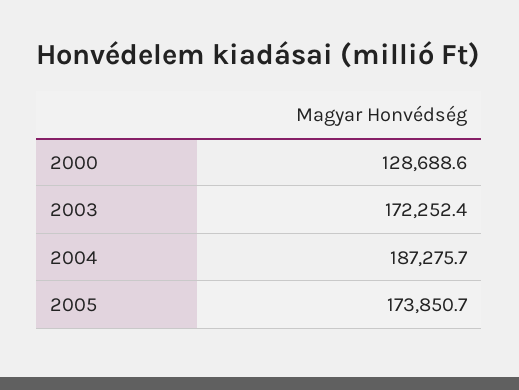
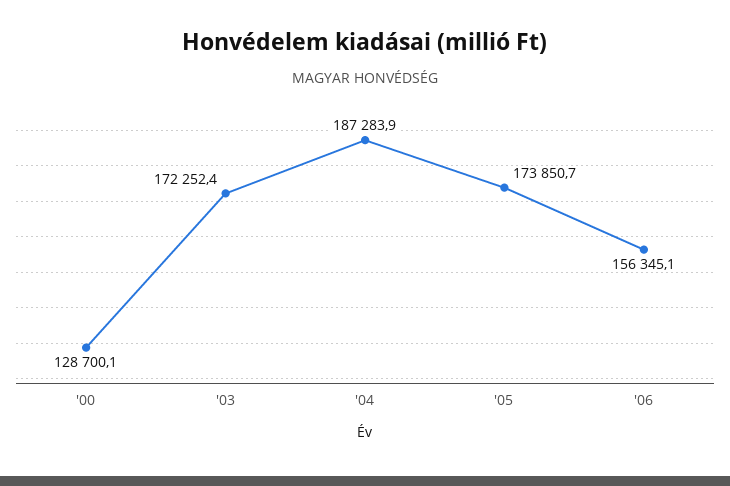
2000: 128688.6 -> 128700.1
2004: 187275.7 -> 187283.9
'06: none -> 156345.1

